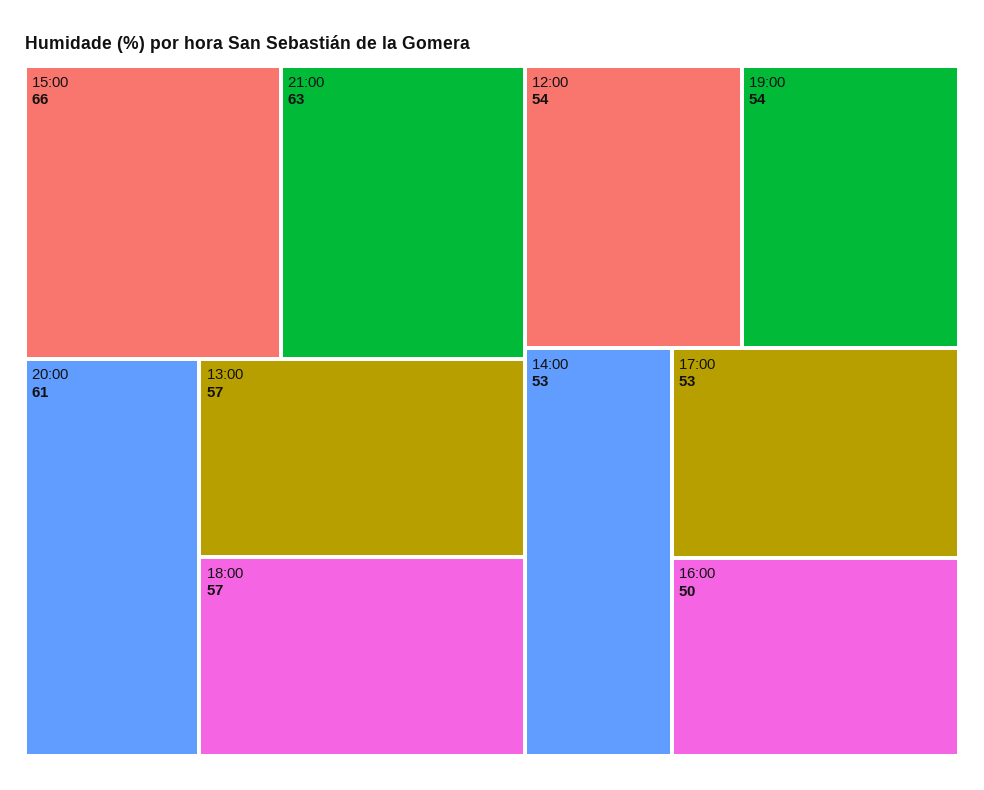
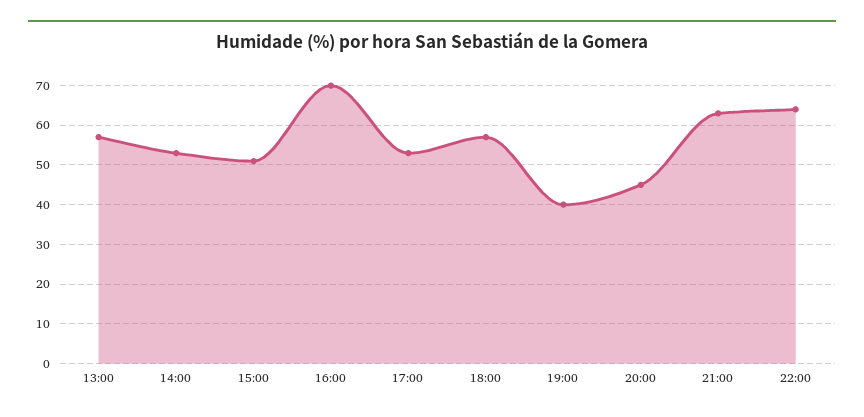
15:00: 66 -> 50
20:00: 61 -> 45
12:00: 54 -> none
19:00: 54 -> 40
16:00: 50 -> 70
22:00: none -> 65

